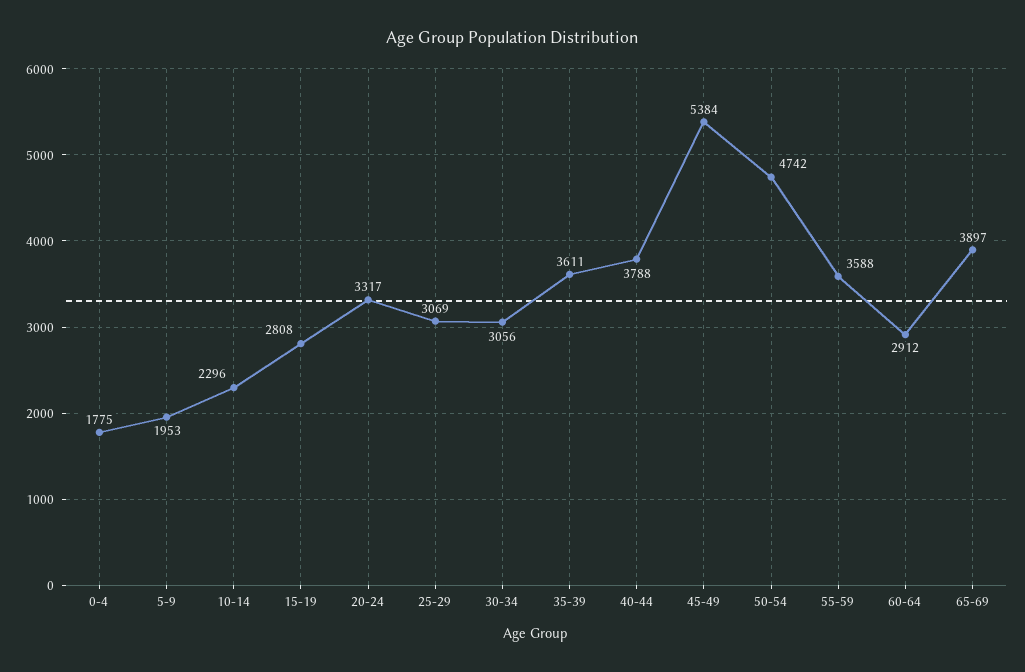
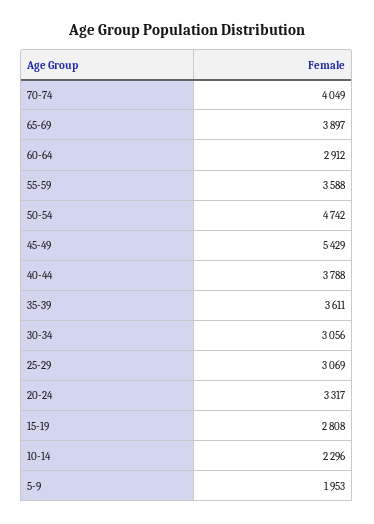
0-4: 1775 -> none
45-49: 5384 -> 5429
70-74: none -> 4049

